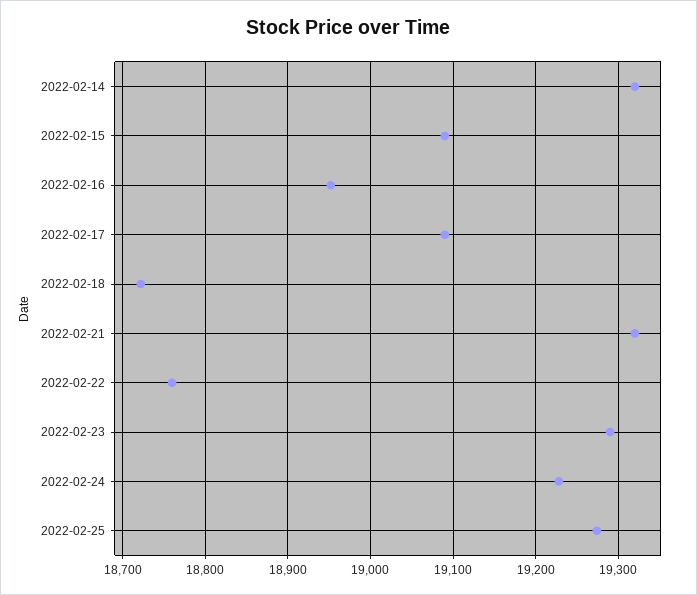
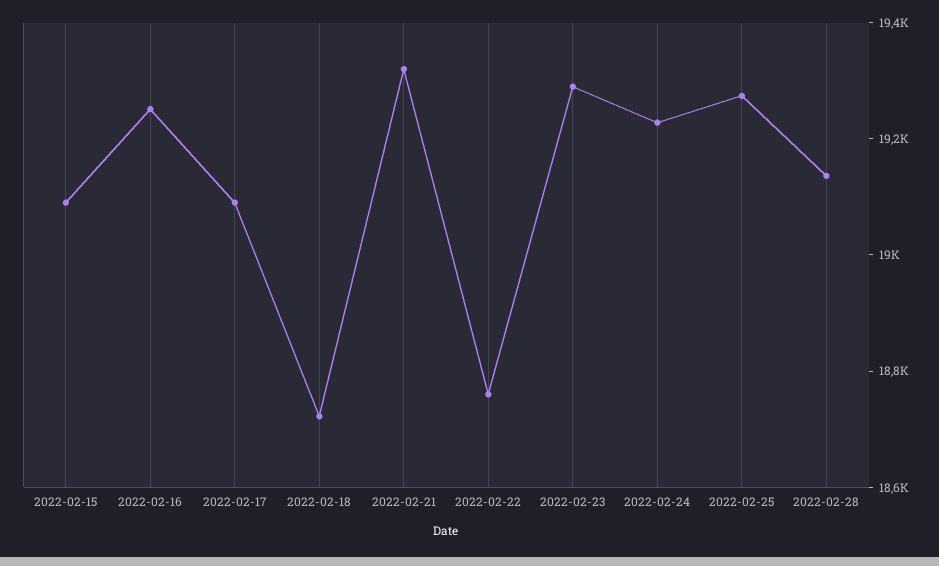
2022-02-14: 19320 -> none
2022-02-16: 18950 -> 19250
2022-02-28: none -> 19150

